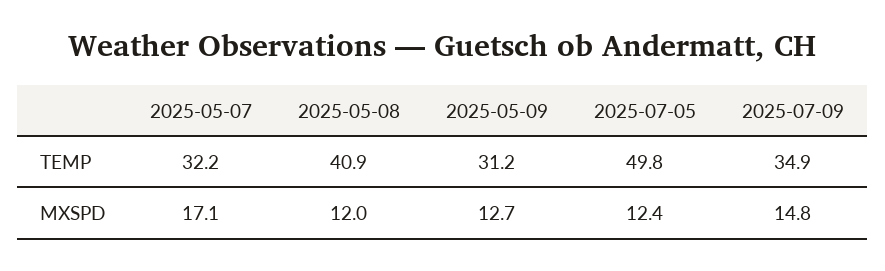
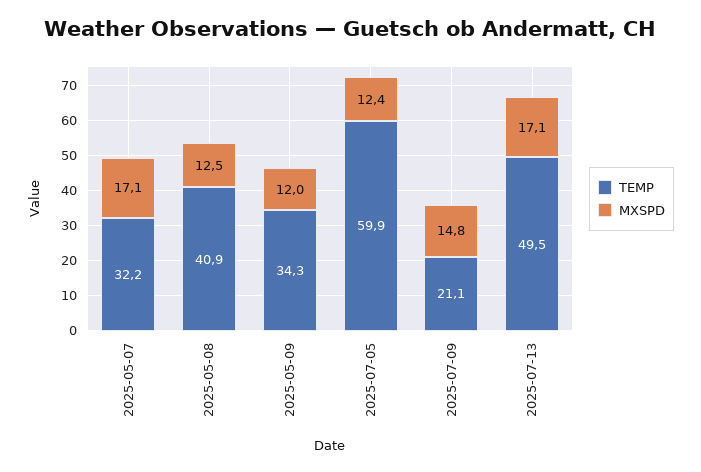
TEMP, 2025-05-09: 31.2 -> 34.3
TEMP, 2025-07-05: 49.8 -> 59.9
TEMP, 2025-07-09: 34.9 -> 21.1
MXSPD, 2025-05-08: 12 -> 12.5
MXSPD, 2025-05-09: 12.7 -> 12
TEMP, 2025-07-13: none -> 49.5
MXSPD, 2025-07-13: none -> 17.1

